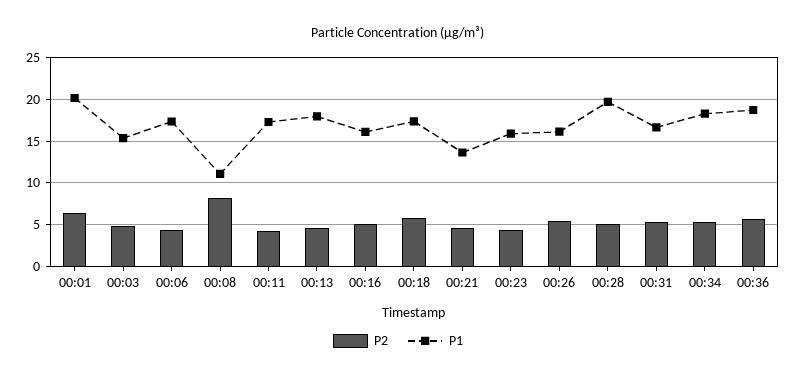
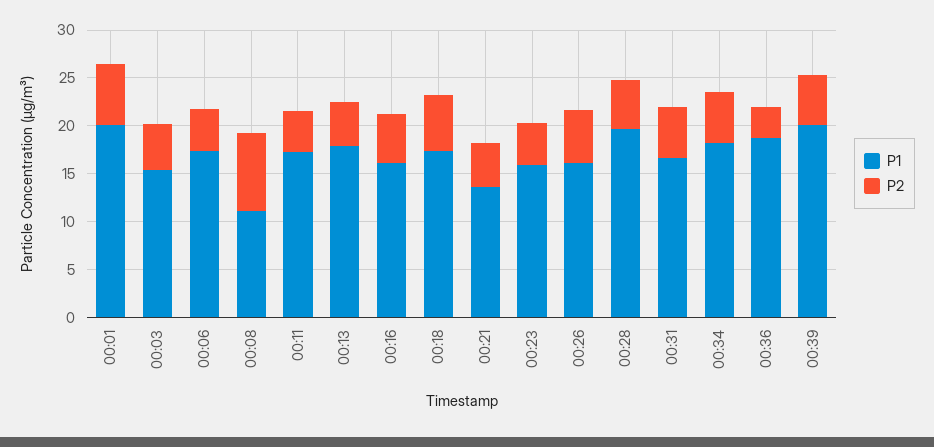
P2, 00:36: 6 -> 3
P1, 00:39: none -> 20
P2, 00:39: none -> 5

